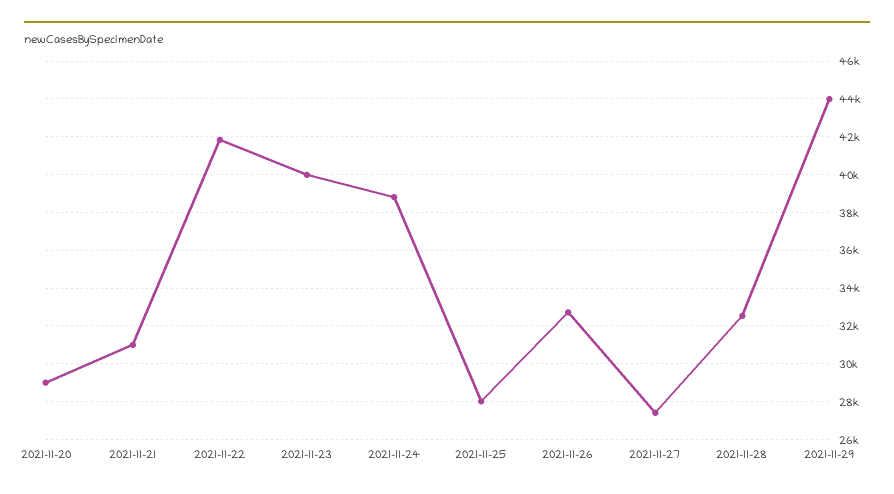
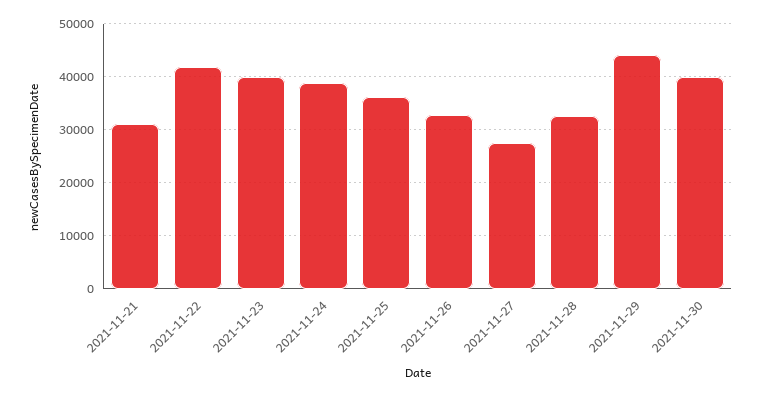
2021-11-20: 29000 -> none
2021-11-25: 28000 -> 36000
2021-11-30: none -> 40000

